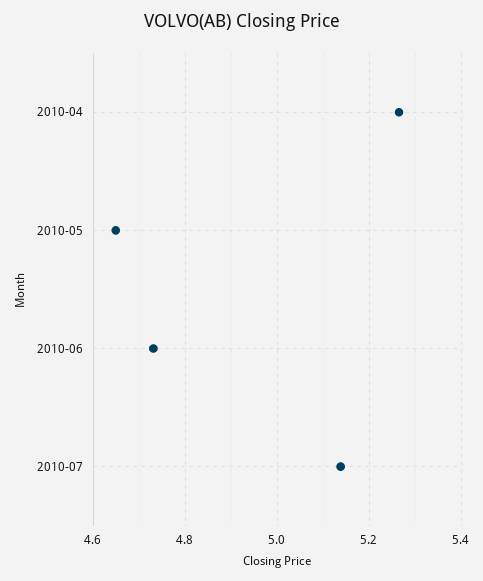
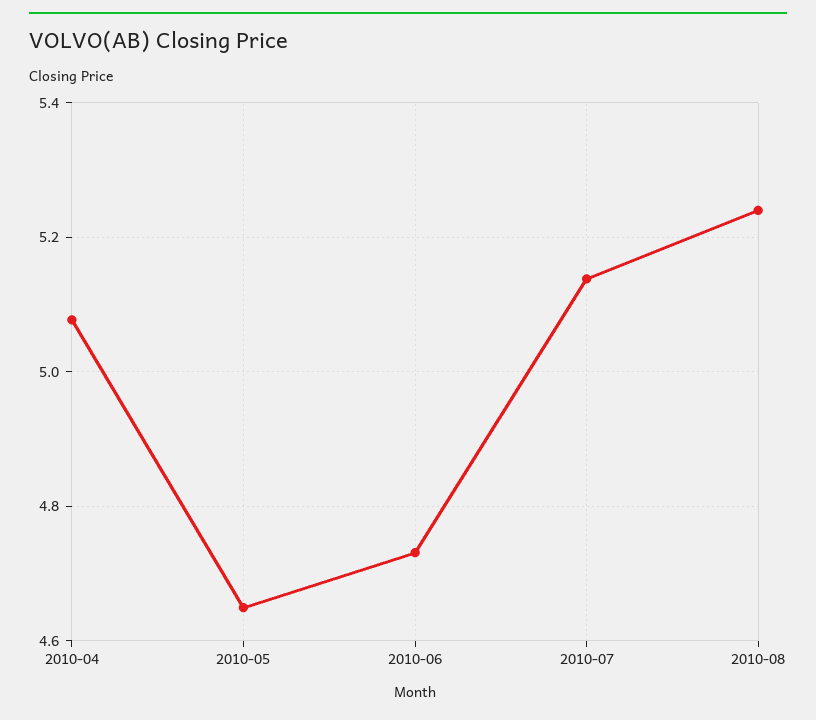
2010-04: 5.26 -> 5.08
2010-08: none -> 5.24

